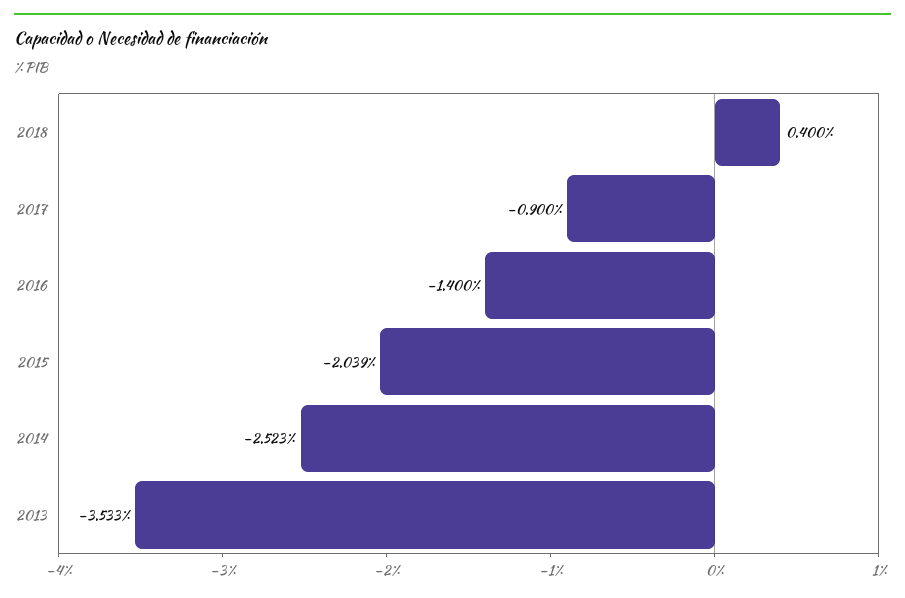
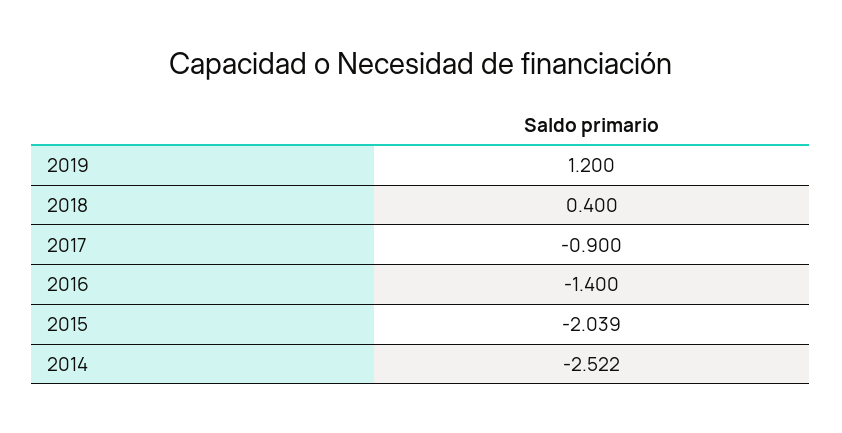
2014: -2.523 -> -2.522
2013: -3.533 -> none
2019: none -> 1.2

